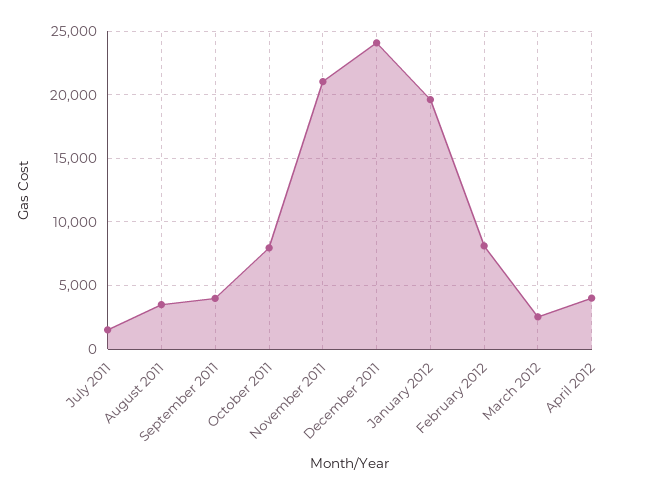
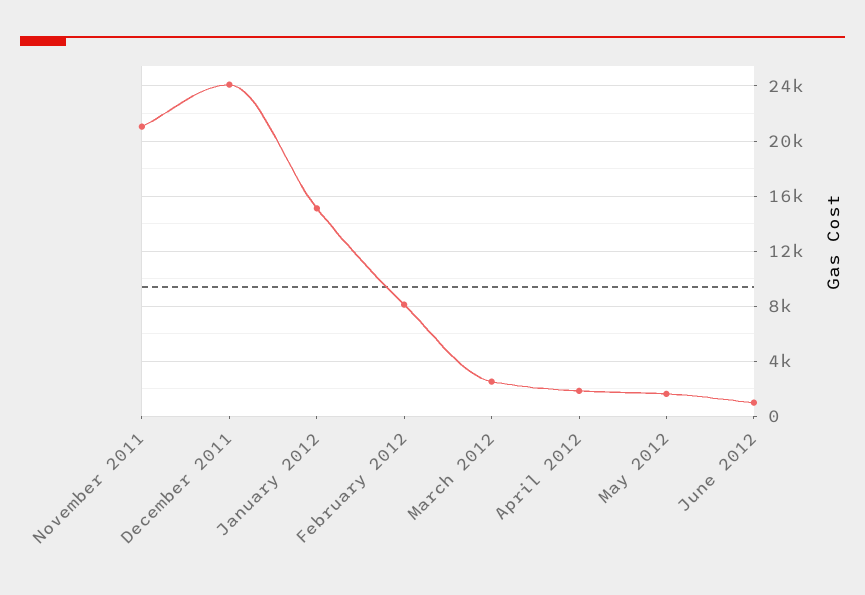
July 2011: 1500 -> none
August 2011: 3500 -> none
September 2011: 4000 -> none
October 2011: 8000 -> none
January 2012: 19500 -> 15000
April 2012: 4000 -> 2000
May 2012: none -> 1500
June 2012: none -> 1000

